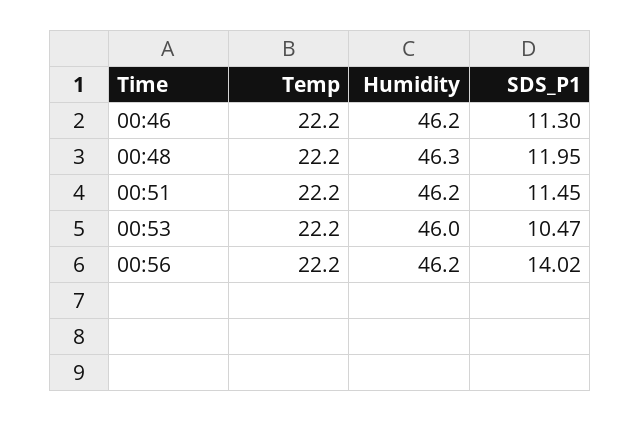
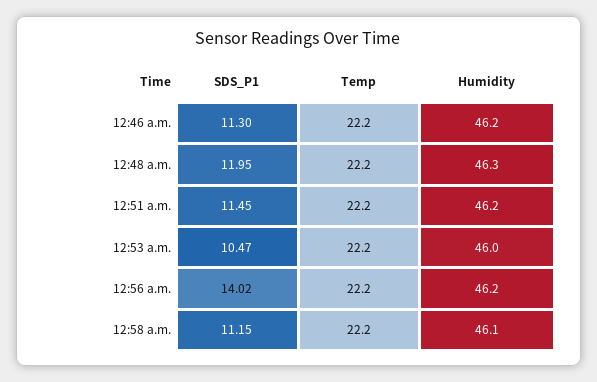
SDS_P1, 12:58 a.m.: none -> 11.15
Temp, 12:58 a.m.: none -> 22.2
Humidity, 12:58 a.m.: none -> 46.1

